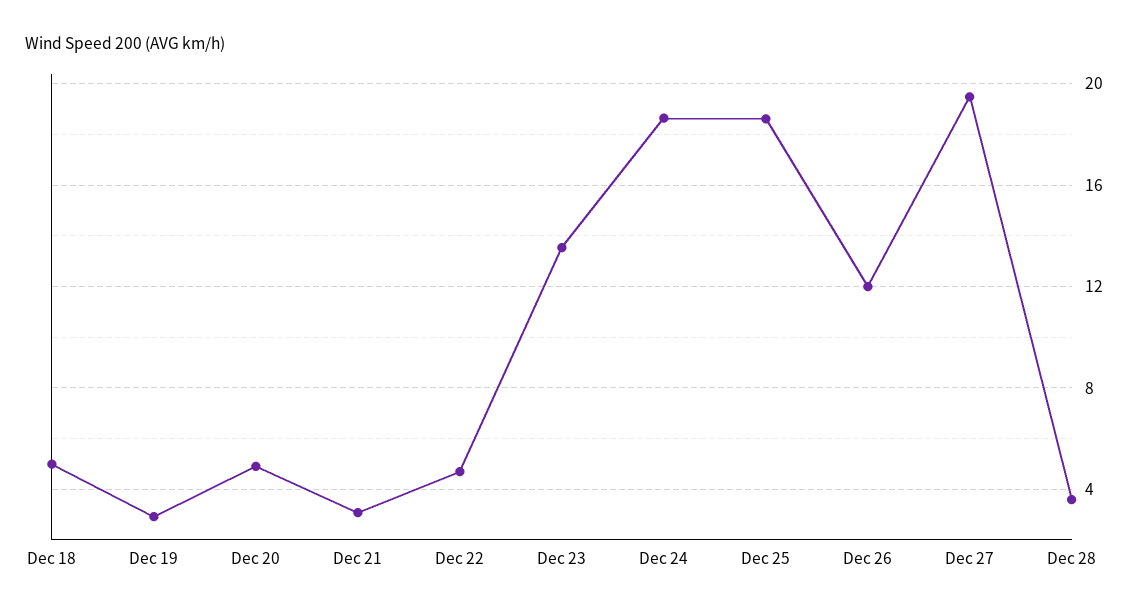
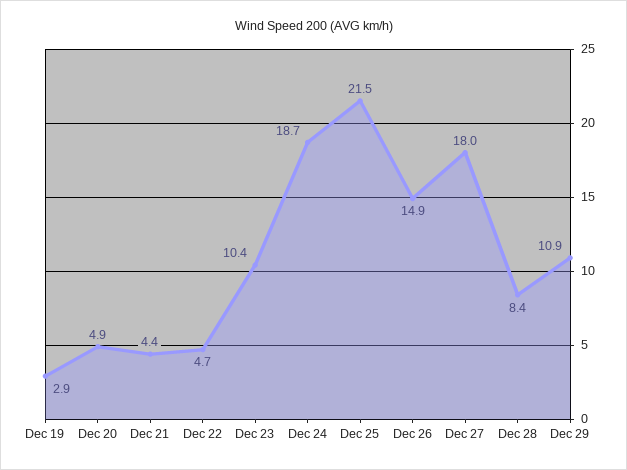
Dec 18: 5 -> none
Dec 21: 3 -> 4.4
Dec 23: 13.5 -> 10.4
Dec 25: 18.5 -> 21.5
Dec 26: 12 -> 14.9
Dec 27: 19.5 -> 18
Dec 28: 3.5 -> 8.4
Dec 29: none -> 10.9

